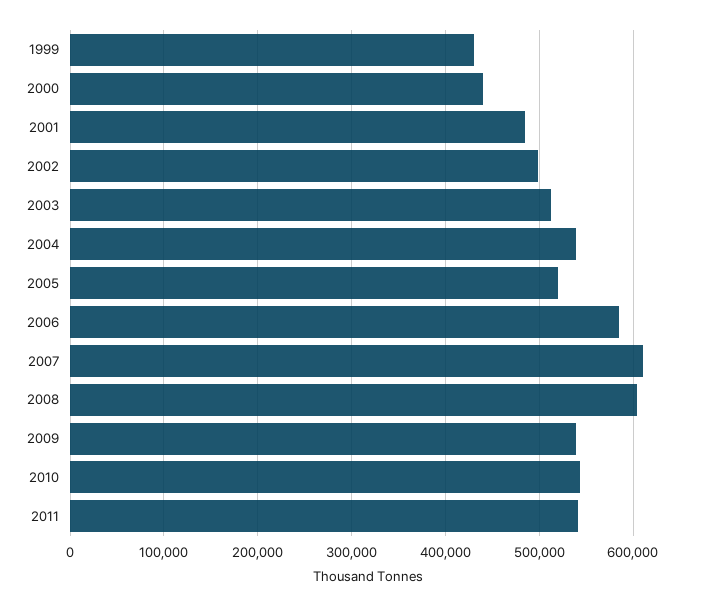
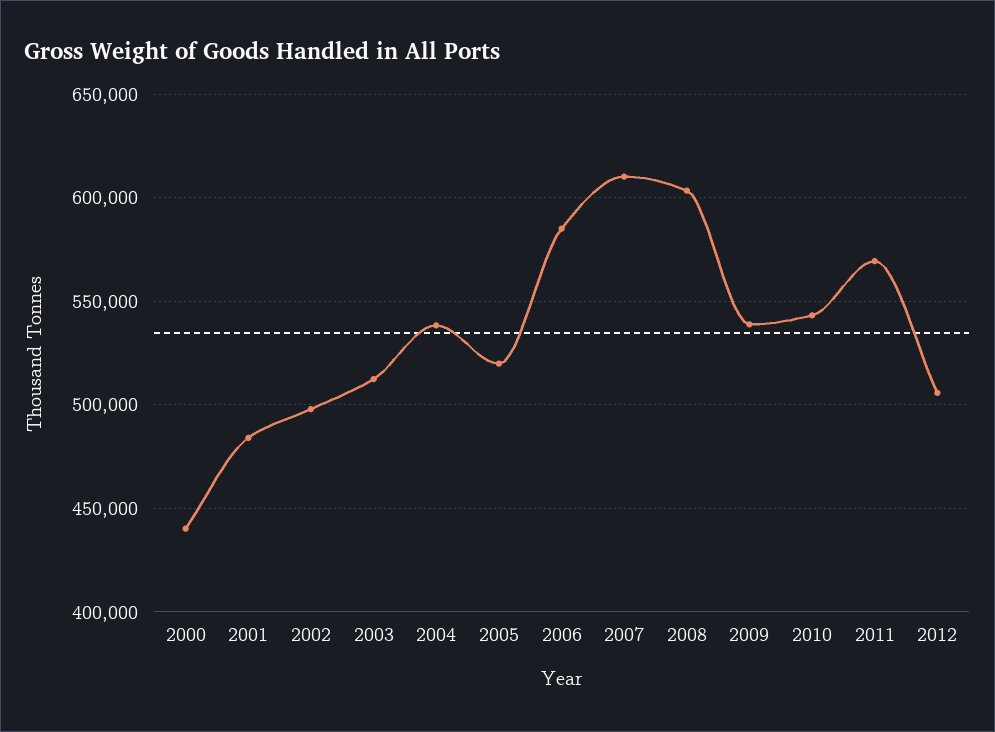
1999: 430000 -> none
2011: 540000 -> 570000
2012: none -> 505000

